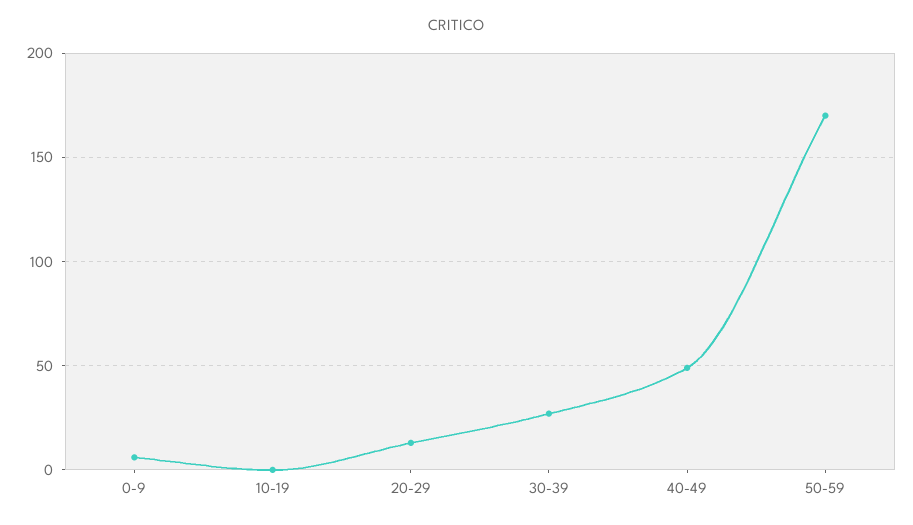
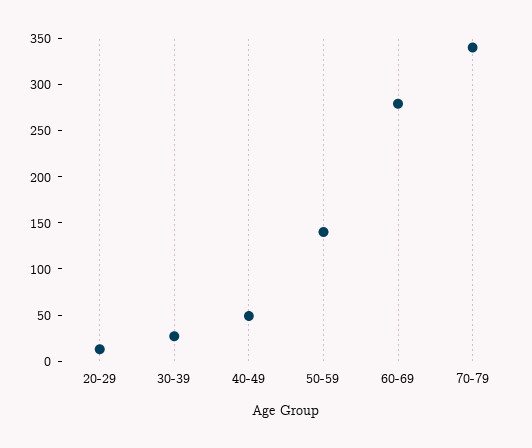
0-9: 5 -> none
10-19: 0 -> none
50-59: 170 -> 140
60-69: none -> 280
70-79: none -> 340

